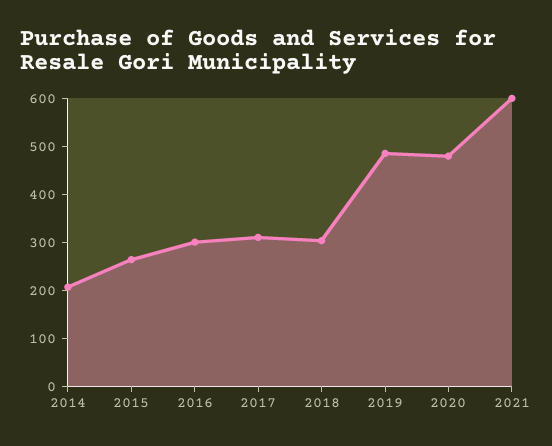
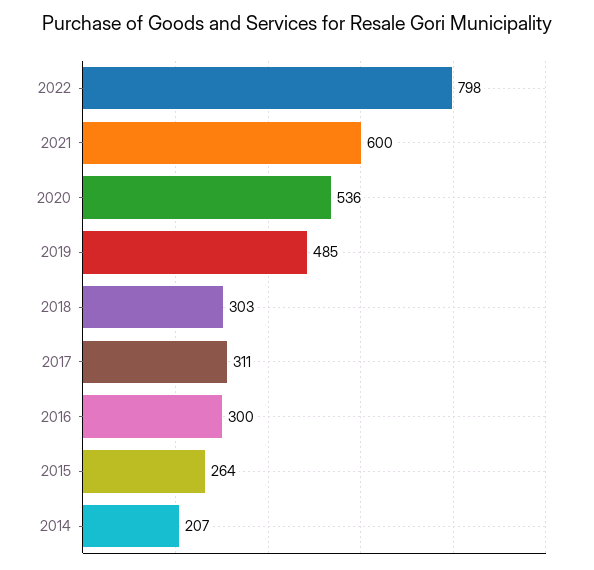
2020: 480 -> 536
2022: none -> 798

